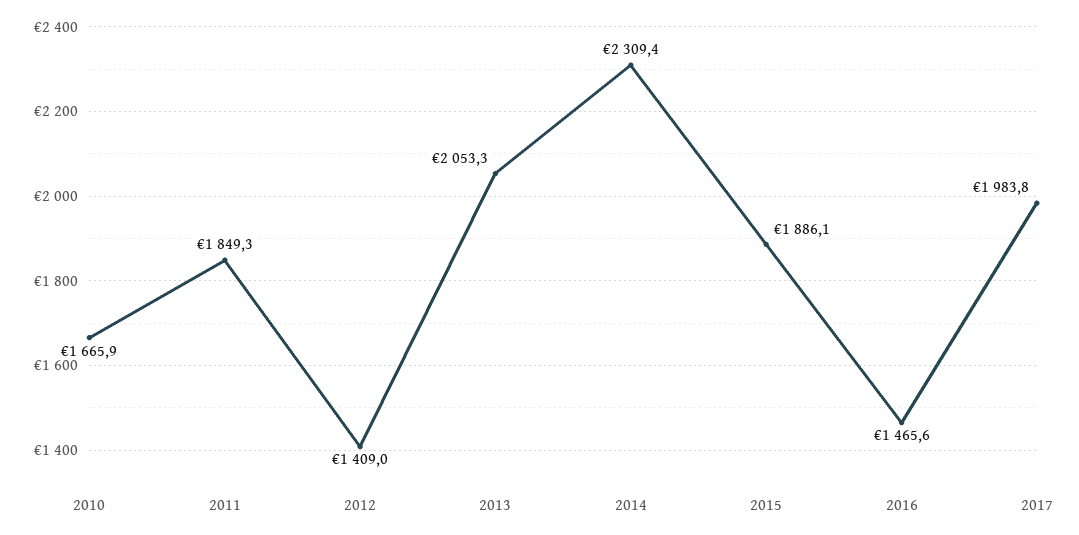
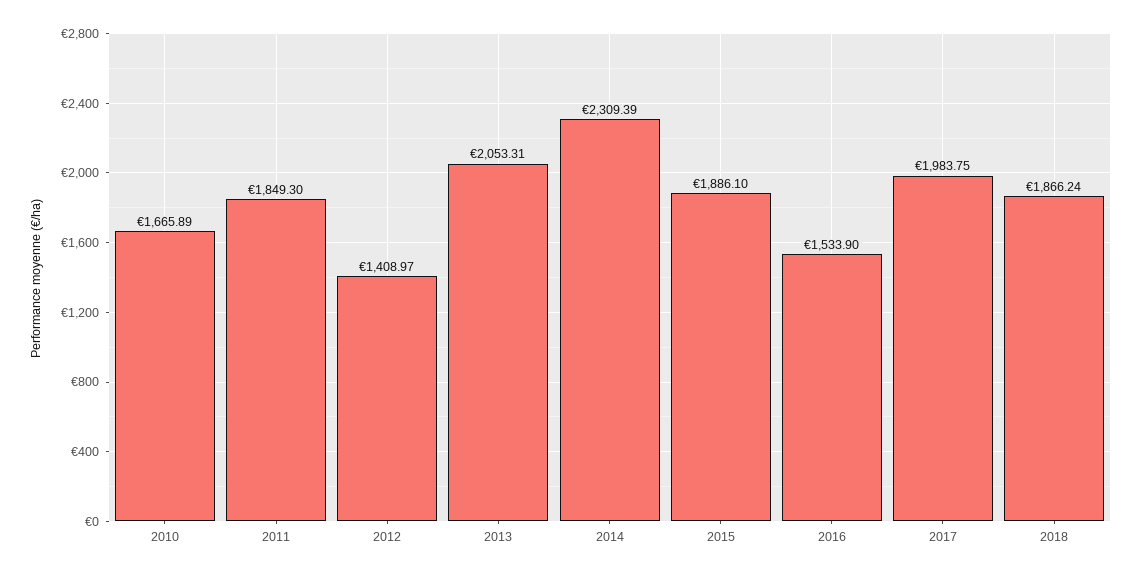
2016: 1465.6 -> 1533.9
2018: none -> 1866.24

